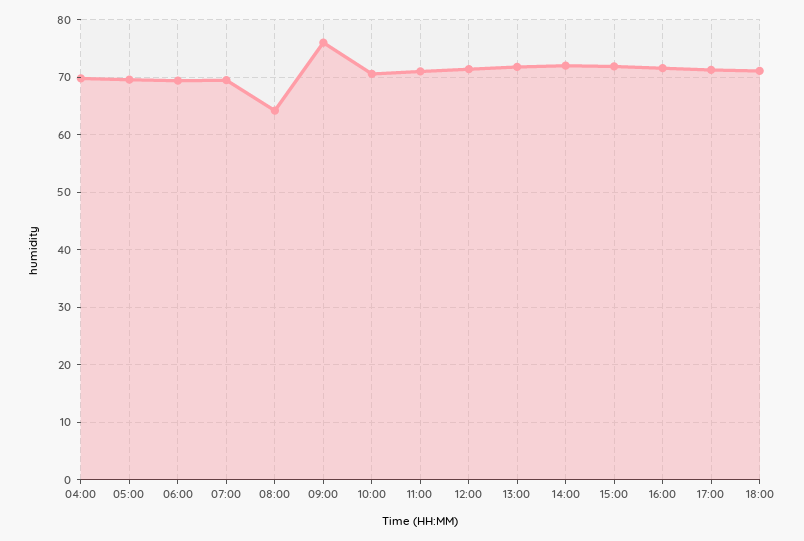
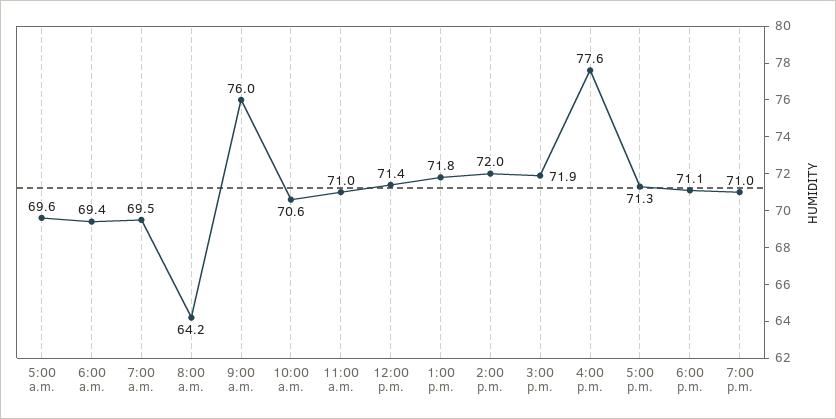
04:00: 70 -> none
16:00: 72 -> 77.6
7:00 p.m.: none -> 71

